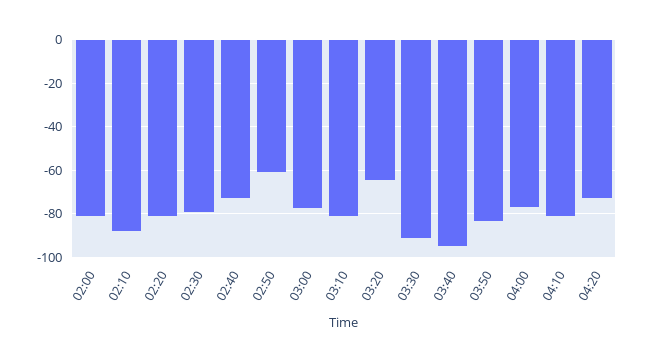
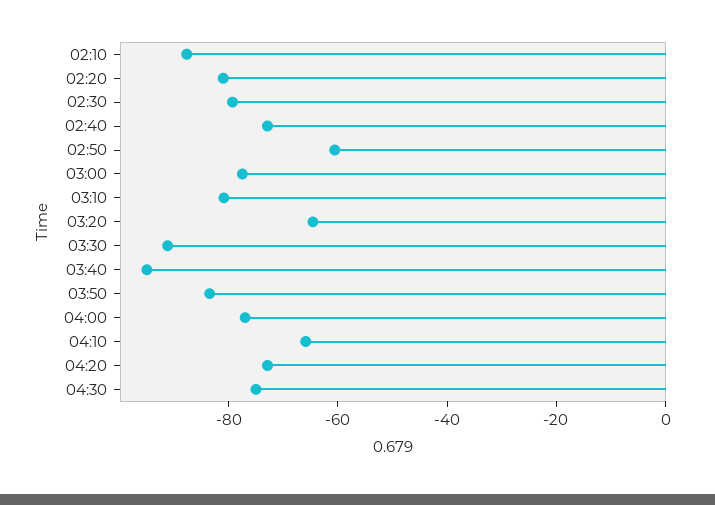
02:00: -80 -> none
04:10: -80 -> -65
04:30: none -> -75

